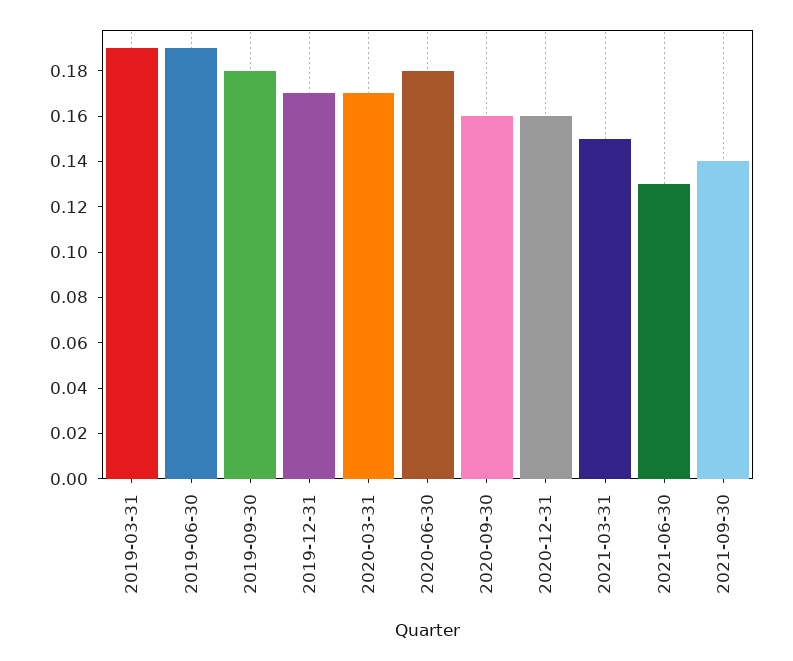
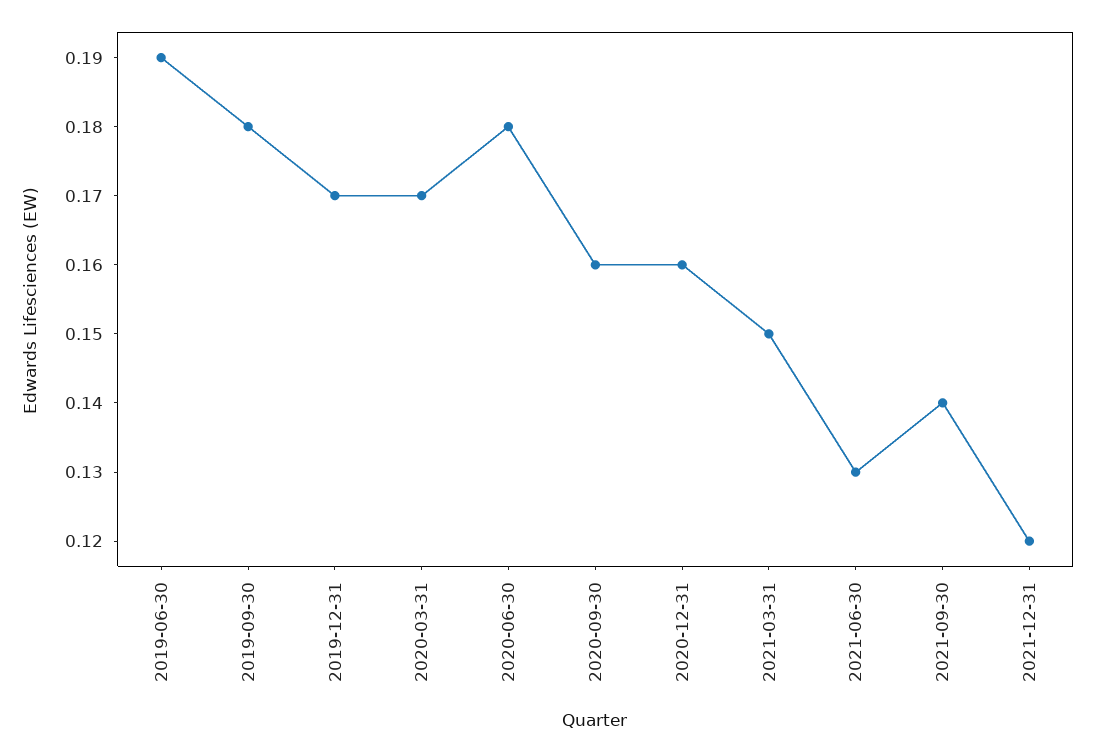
2019-03-31: 0.19 -> none
2021-12-31: none -> 0.12

